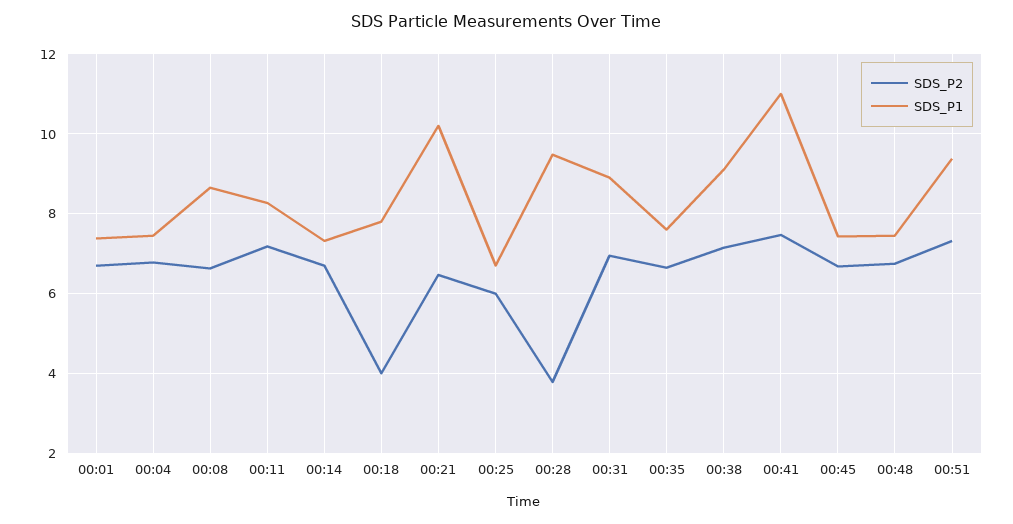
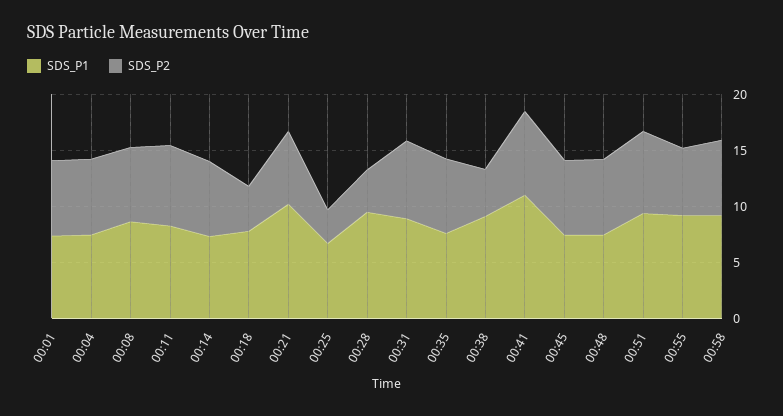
SDS_P2, 00:25: 6 -> 3
SDS_P2, 00:38: 7.2 -> 4
SDS_P1, 00:55: none -> 9
SDS_P2, 00:55: none -> 6
SDS_P1, 00:58: none -> 9
SDS_P2, 00:58: none -> 7

